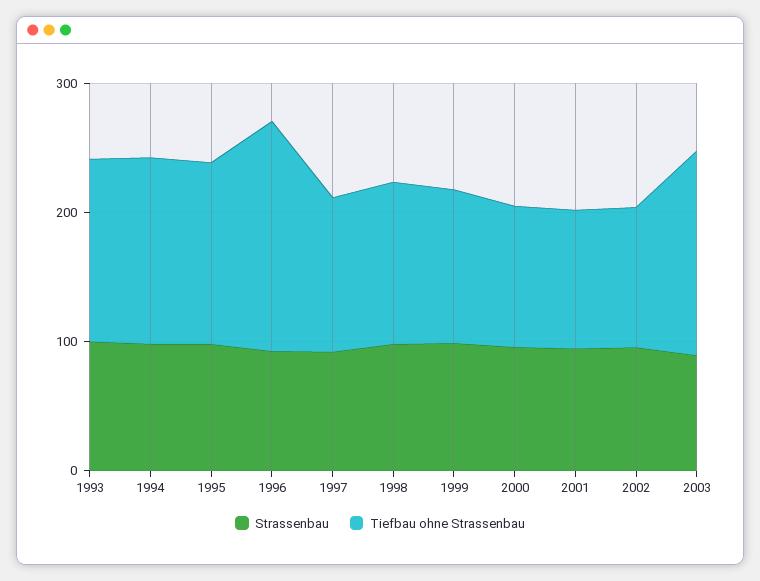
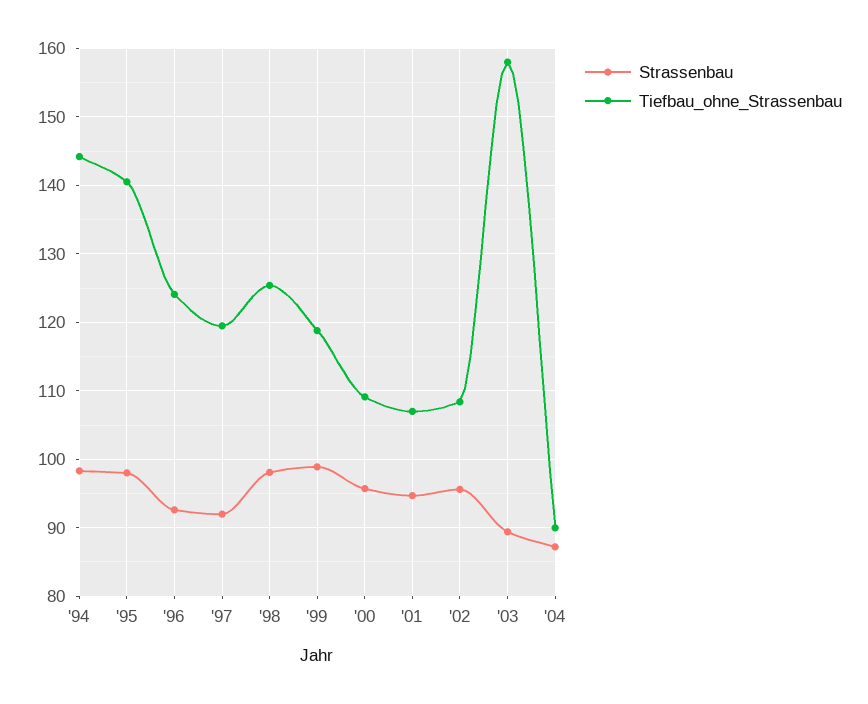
Strassenbau, 1993: 100 -> none
Tiefbau ohne Strassenbau, 1993: 140 -> none
Tiefbau ohne Strassenbau, 1996: 180 -> 124
Strassenbau, '04: none -> 87
Tiefbau ohne Strassenbau, '04: none -> 90

